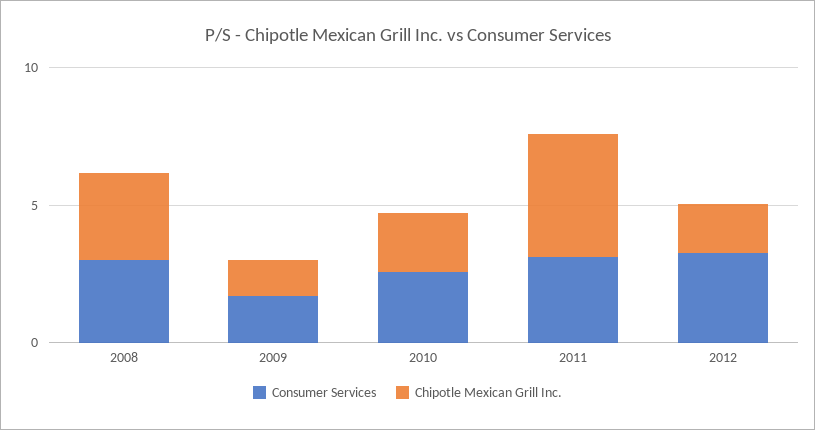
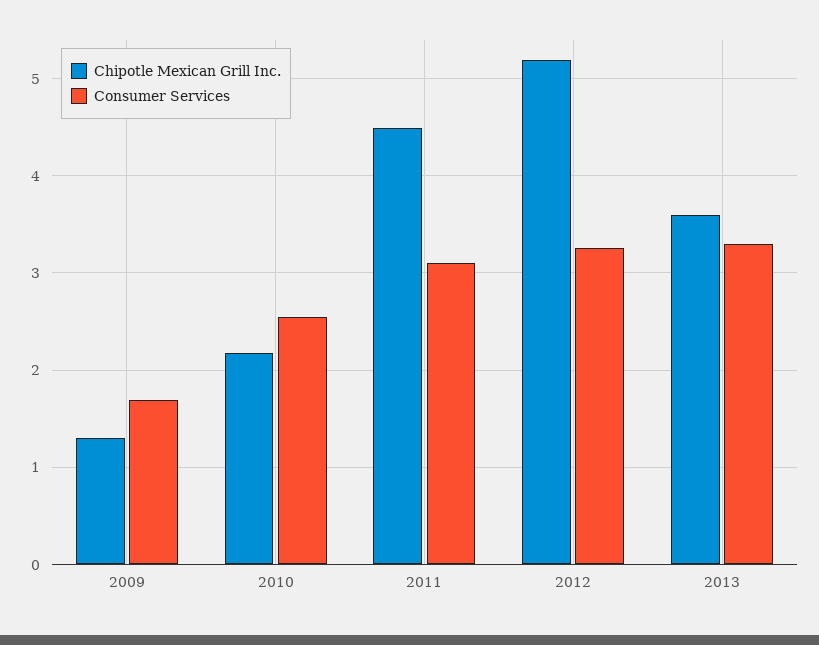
Consumer Services, 2008: 3 -> none
Chipotle Mexican Grill Inc., 2008: 3 -> none
Chipotle Mexican Grill Inc., 2012: 2 -> 5.2
Chipotle Mexican Grill Inc., 2013: none -> 3.6
Consumer Services, 2013: none -> 3.3

